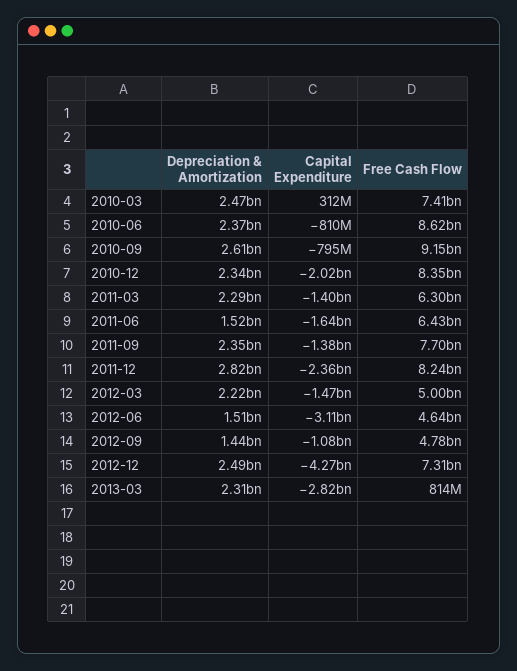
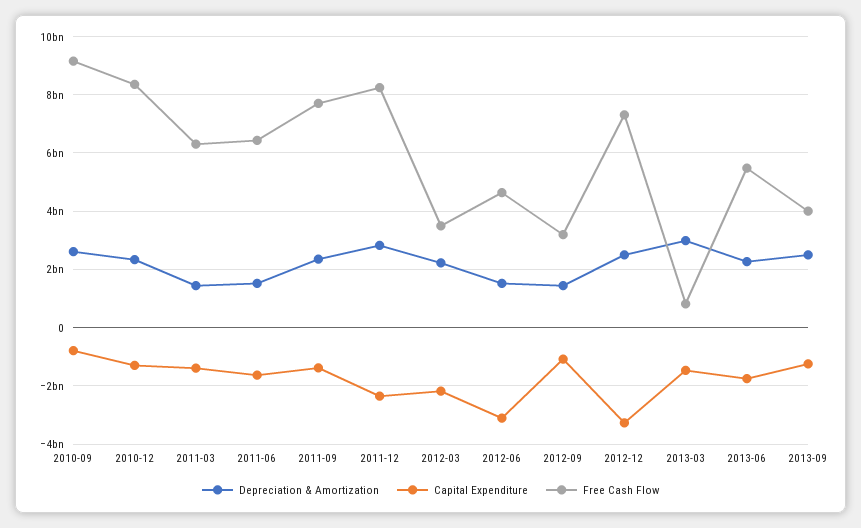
Depreciation & Amortization, 2010-03: 2470000000 -> none
Capital Expenditure, 2010-03: 312000000 -> none
Free Cash Flow, 2010-03: 7410000000 -> none
Depreciation & Amortization, 2010-06: 2370000000 -> none
Capital Expenditure, 2010-06: -810000000 -> none
Free Cash Flow, 2010-06: 8620000000 -> none
Capital Expenditure, 2010-12: -2020000000 -> -1250000000
Depreciation & Amortization, 2011-03: 2290000000 -> 1500000000
Capital Expenditure, 2012-03: -1470000000 -> -2250000000
Free Cash Flow, 2012-03: 5000000000 -> 3500000000
Free Cash Flow, 2012-09: 4780000000 -> 3250000000
Capital Expenditure, 2012-12: -4270000000 -> -3250000000
Depreciation & Amortization, 2013-03: 2310000000 -> 3000000000
Capital Expenditure, 2013-03: -2820000000 -> -1500000000
Depreciation & Amortization, 2013-06: none -> 2250000000
Capital Expenditure, 2013-06: none -> -1750000000
Free Cash Flow, 2013-06: none -> 5500000000
Depreciation & Amortization, 2013-09: none -> 2500000000
Capital Expenditure, 2013-09: none -> -1250000000
Free Cash Flow, 2013-09: none -> 4000000000

